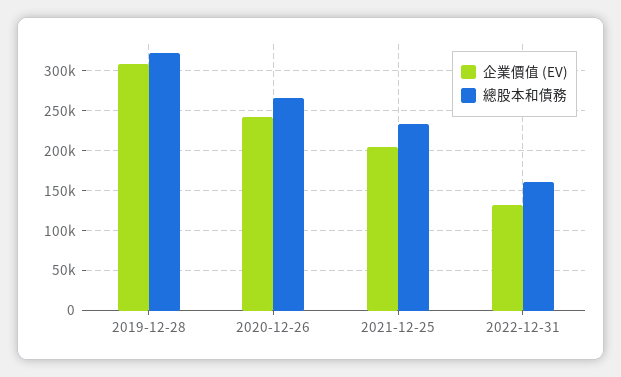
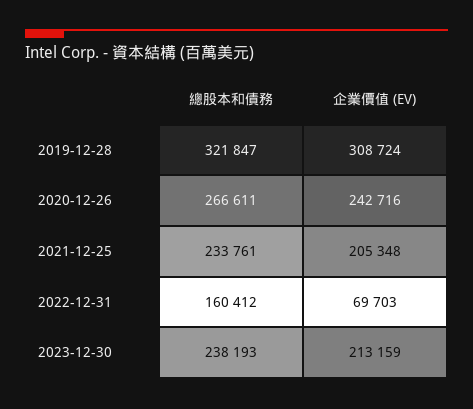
企業價值 (EV), 2022-12-31: 130000 -> 69703
總股本和債務, 2023-12-30: none -> 238193
企業價值 (EV), 2023-12-30: none -> 213159

